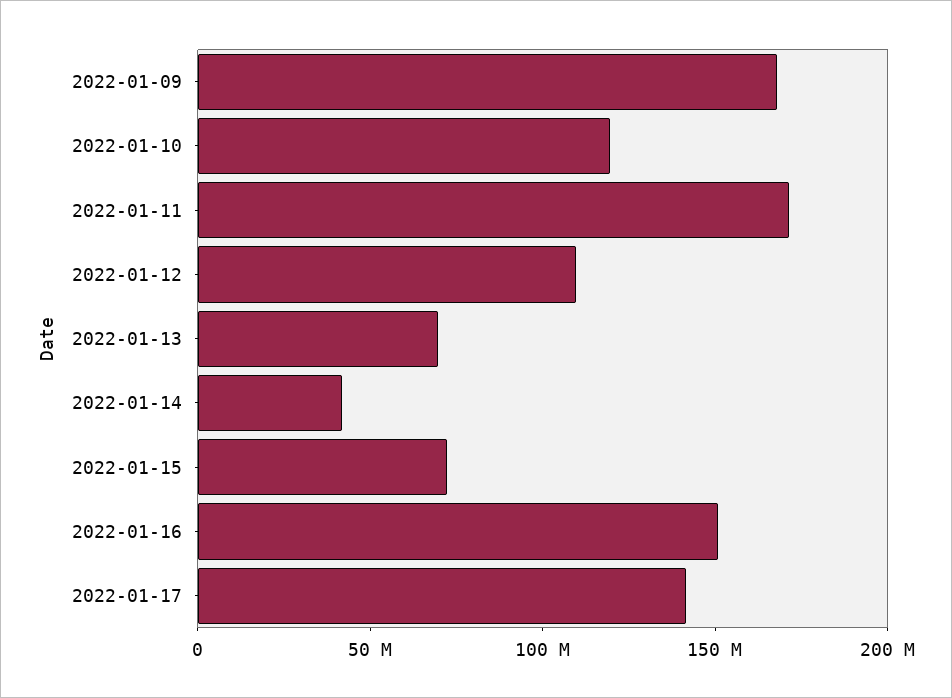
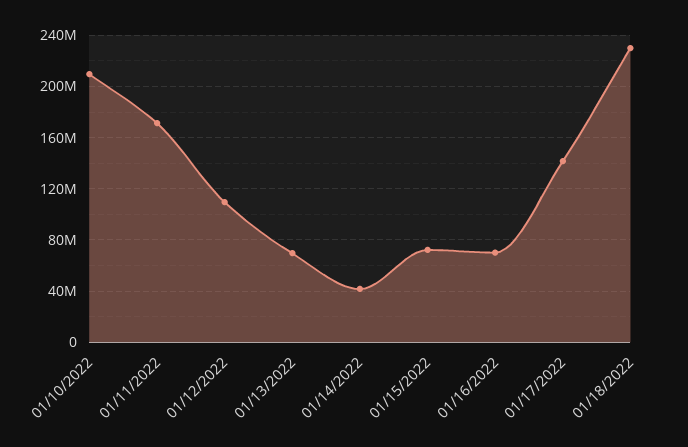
2022-01-09: 170000000 -> none
2022-01-10: 120000000 -> 210000000
2022-01-16: 150000000 -> 70000000
01/18/2022: none -> 230000000

